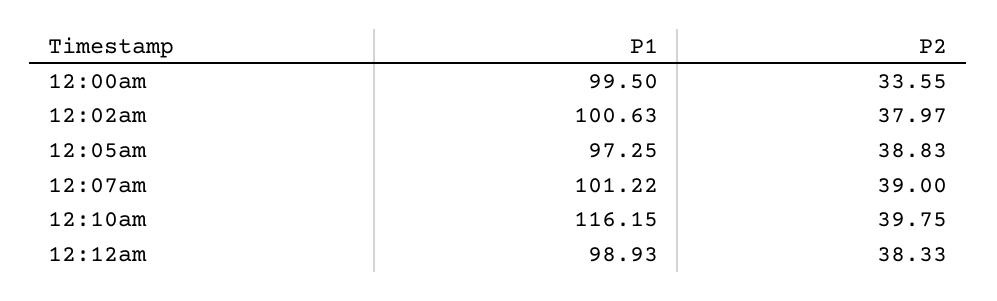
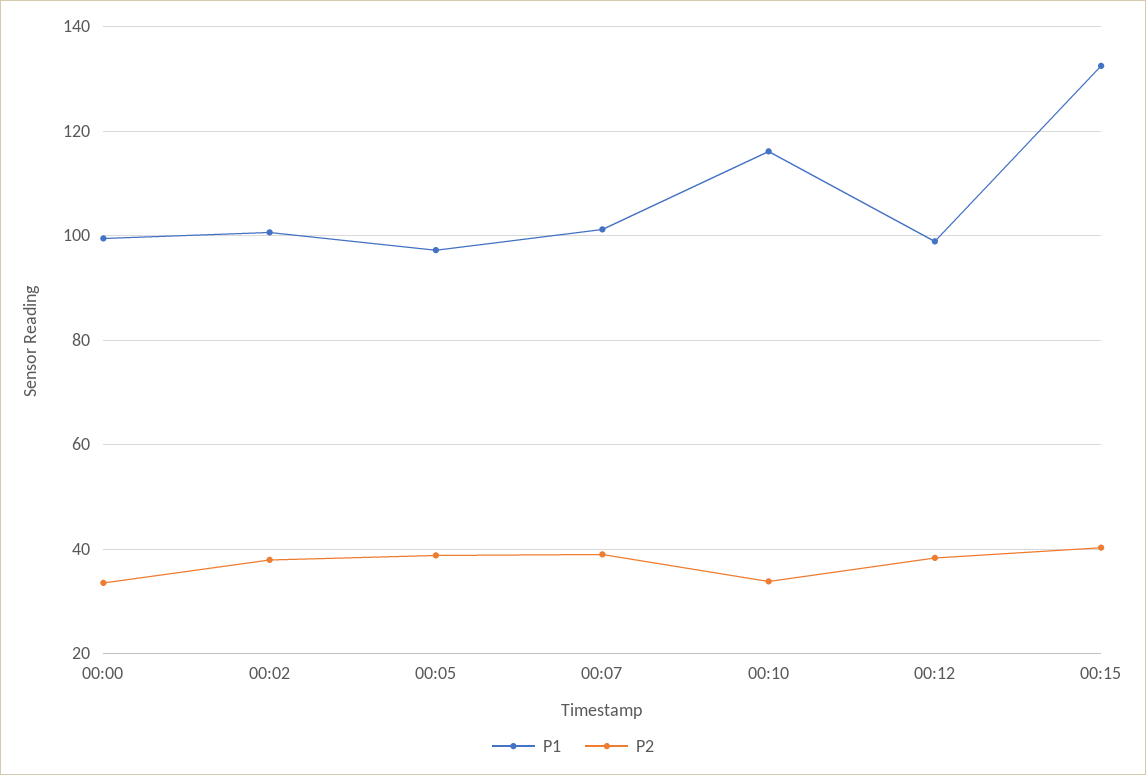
P2, 12:10am: 39.75 -> 34
P1, 00:15: none -> 132
P2, 00:15: none -> 40

